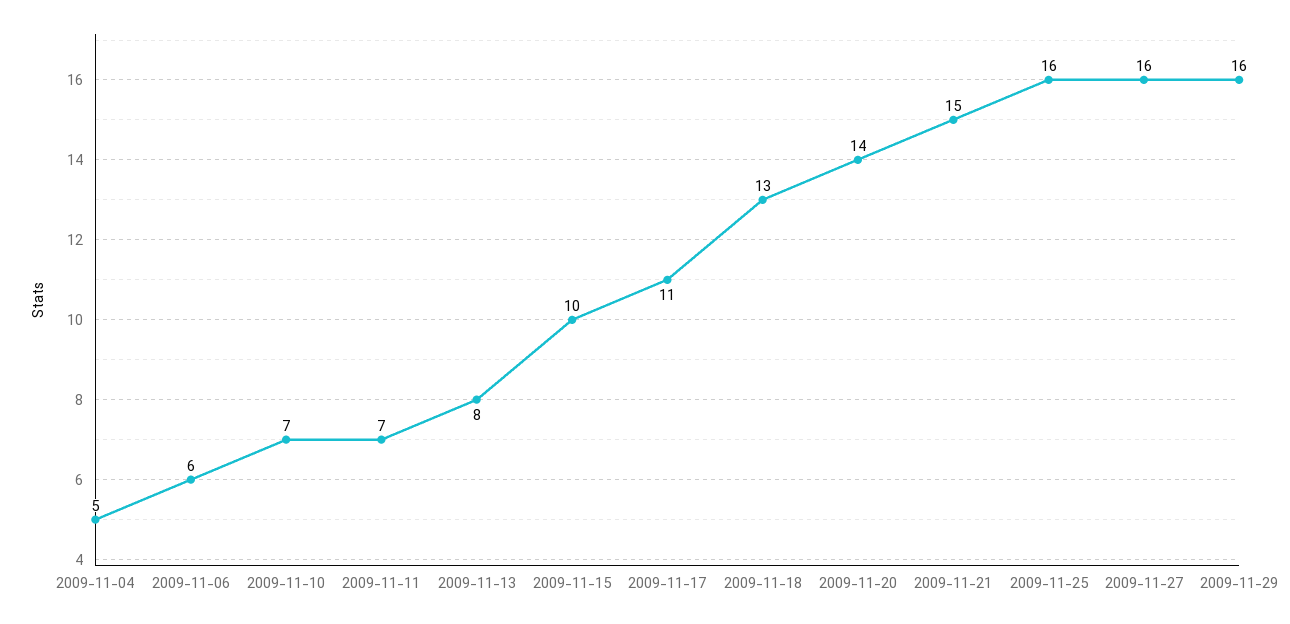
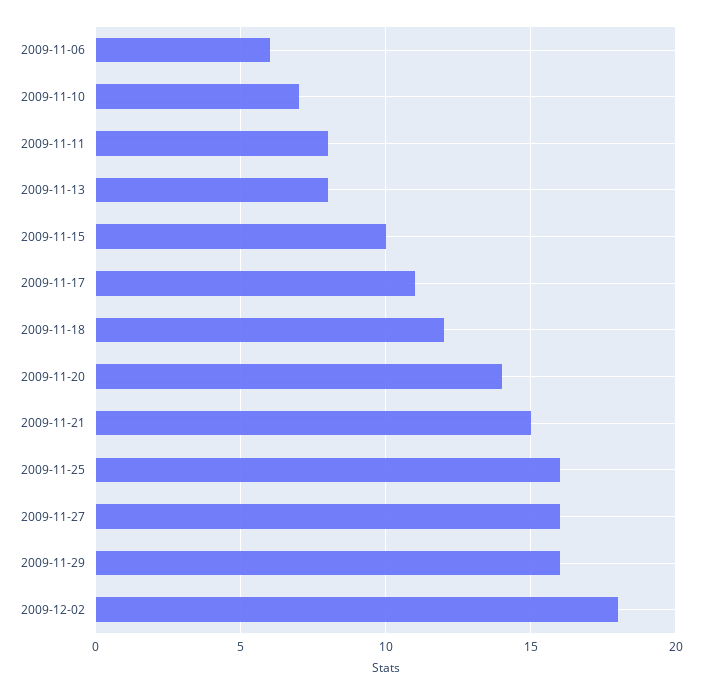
2009-11-04: 5 -> none
2009-11-11: 7 -> 8
2009-11-18: 13 -> 12
2009-12-02: none -> 18

